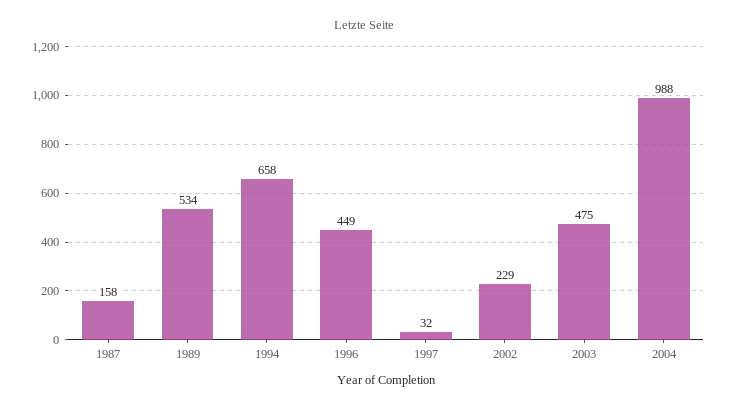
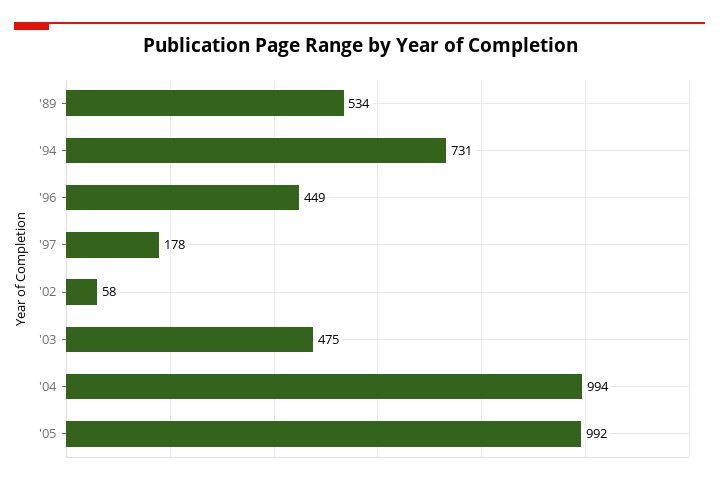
1987: 158 -> none
1994: 658 -> 731
1997: 32 -> 178
2002: 229 -> 58
2004: 988 -> 994
'05: none -> 992

